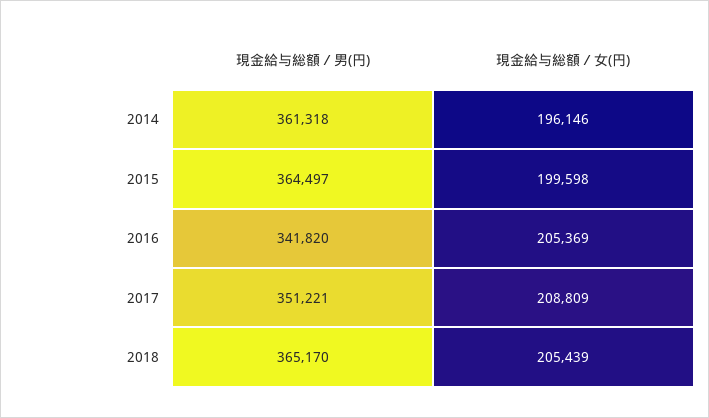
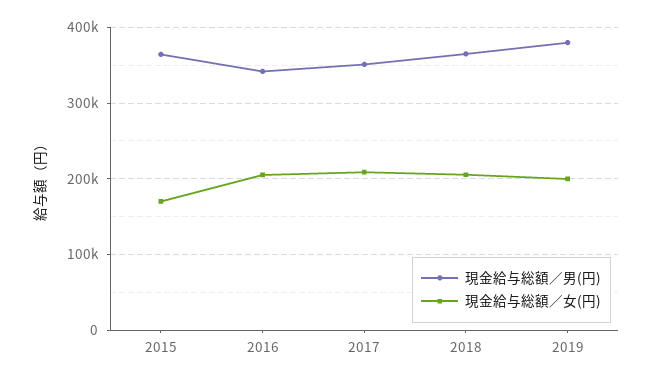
現金給与総額／男(円), 2014: 361318 -> none
現金給与総額／女(円), 2014: 196146 -> none
現金給与総額／女(円), 2015: 199598 -> 170000
現金給与総額／男(円), 2019: none -> 380000
現金給与総額／女(円), 2019: none -> 200000

